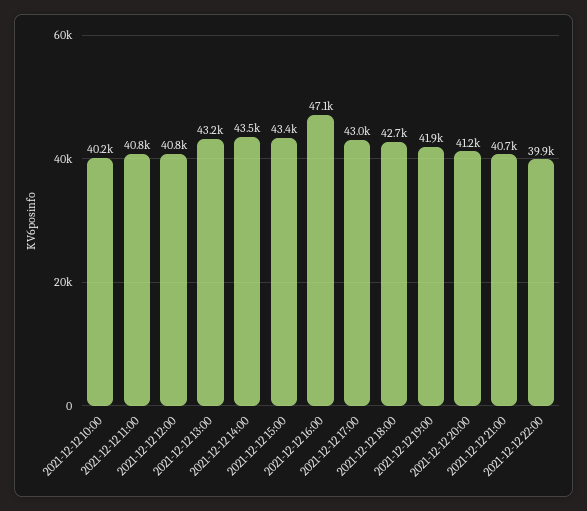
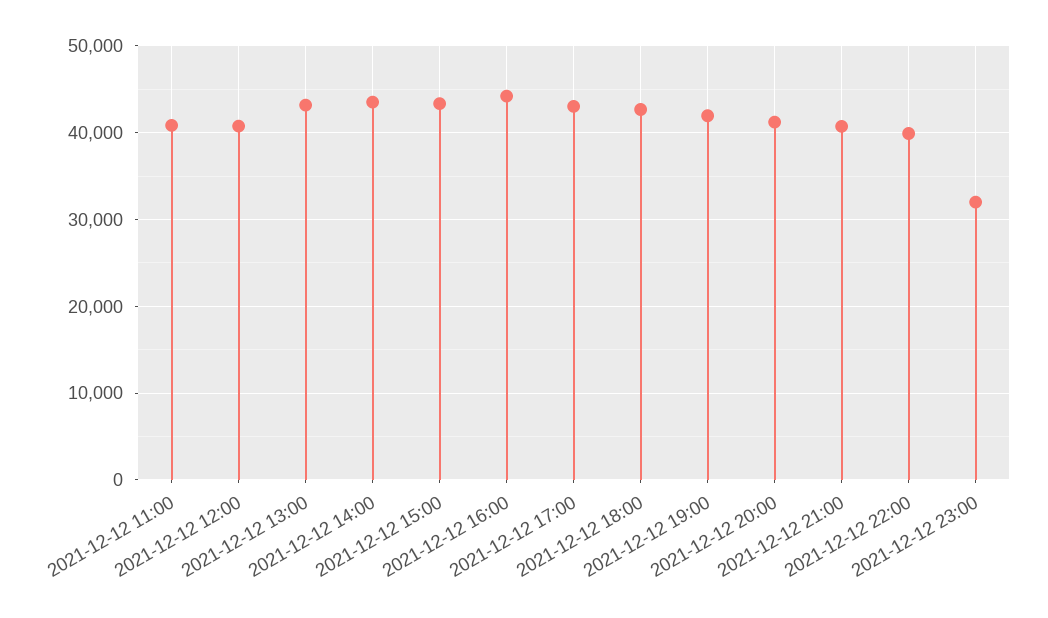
2021-12-12 10:00: 40200 -> none
2021-12-12 16:00: 47100 -> 44000
2021-12-12 23:00: none -> 32000

